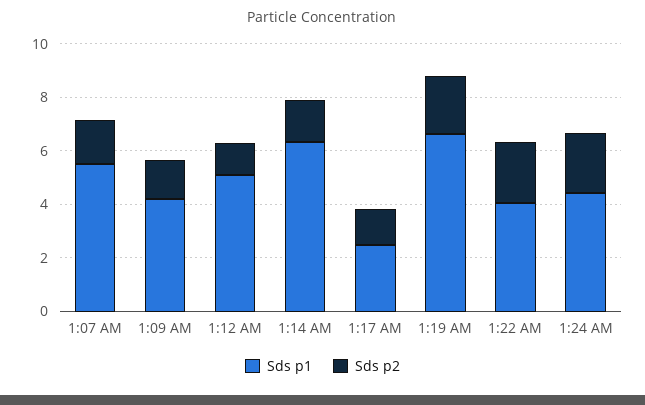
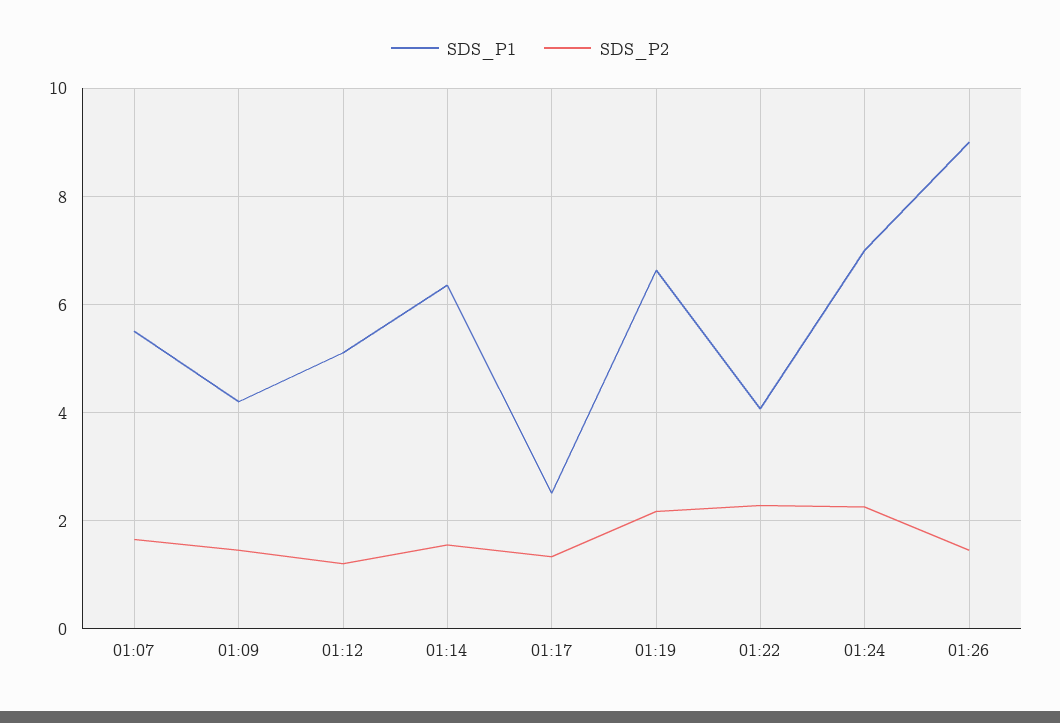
Sds p1, 1:24 AM: 4.5 -> 7
Sds p1, 01:26: none -> 9
Sds p2, 01:26: none -> 1.4

